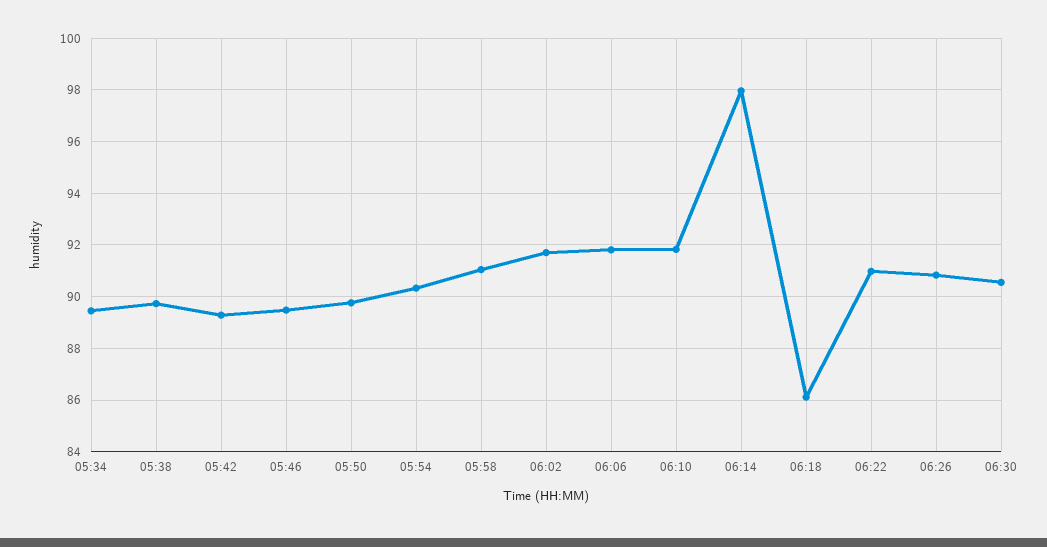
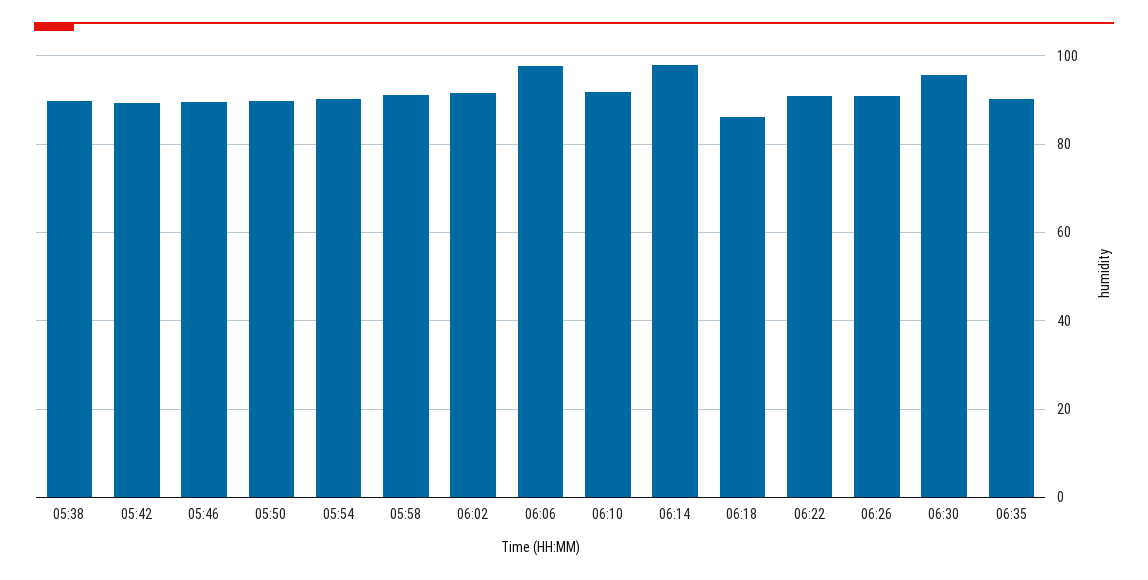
05:34: 89.5 -> none
06:06: 91.75 -> 98
06:30: 90.5 -> 96
06:35: none -> 90

